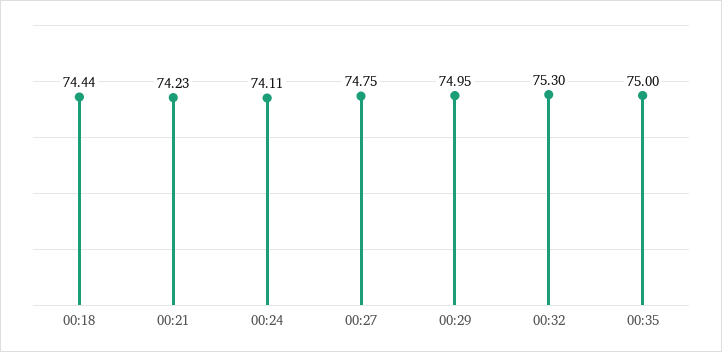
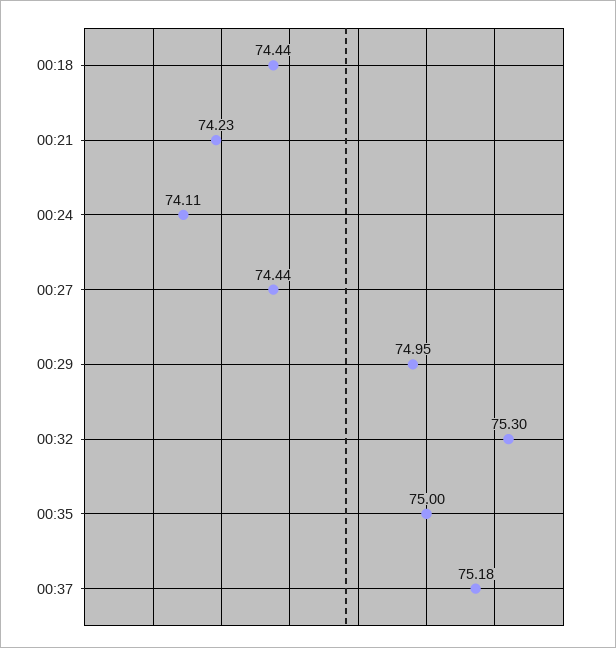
00:27: 74.75 -> 74.44
00:37: none -> 75.18

